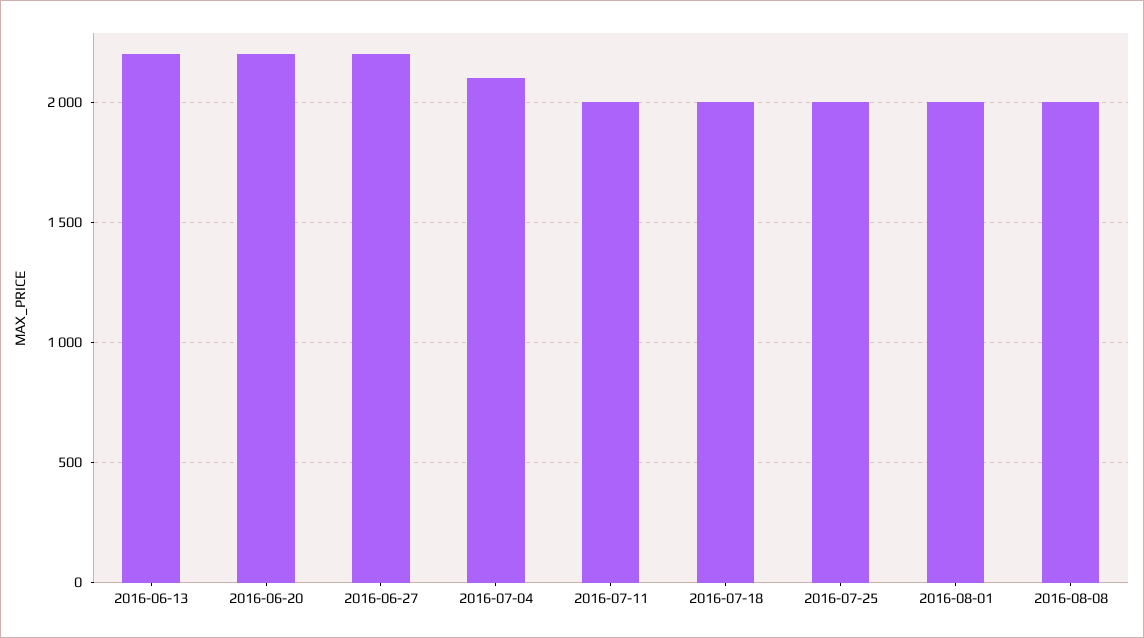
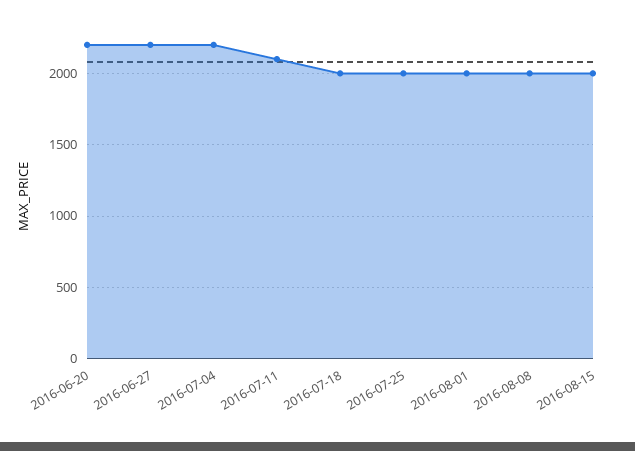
2016-06-13: 2200 -> none
2016-07-04: 2100 -> 2200
2016-07-11: 2000 -> 2100
2016-08-15: none -> 2000

